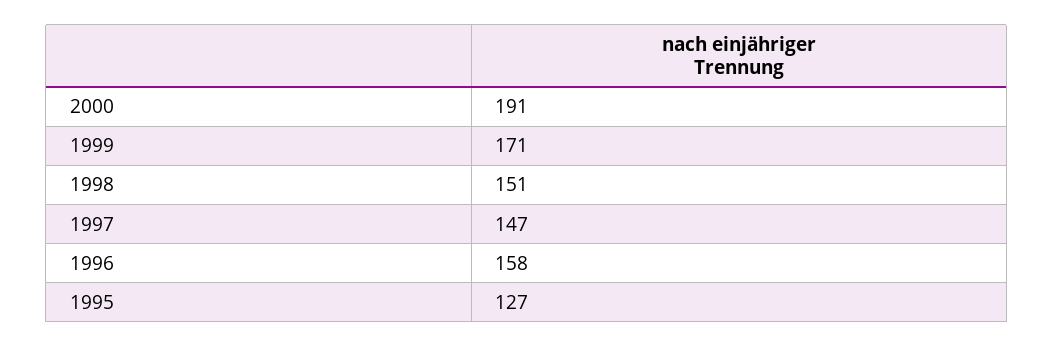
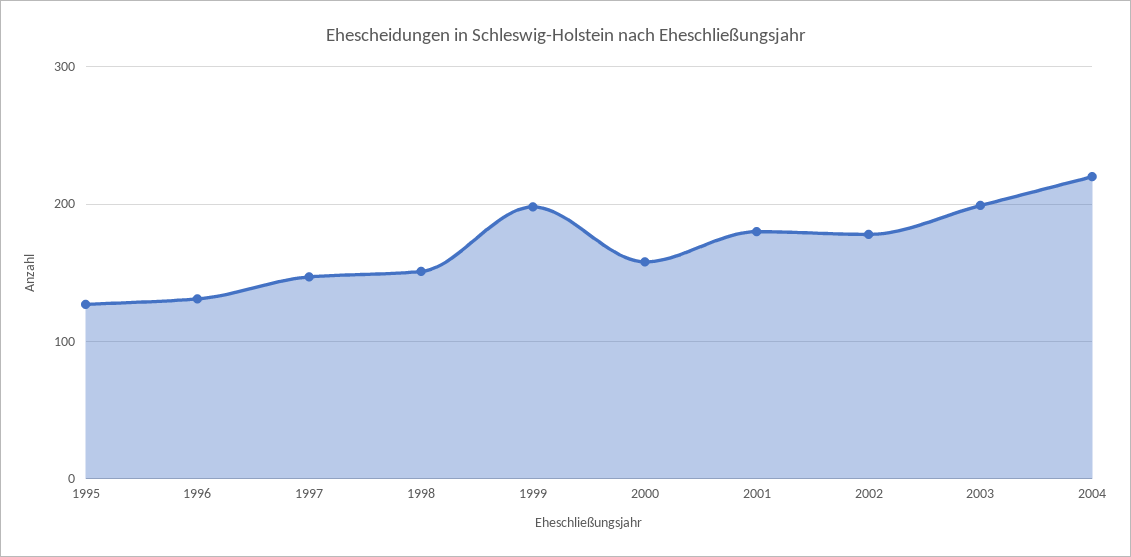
2000: 191 -> 160
1999: 171 -> 200
1996: 158 -> 130
2001: none -> 180
2002: none -> 180
2003: none -> 200
2004: none -> 220

